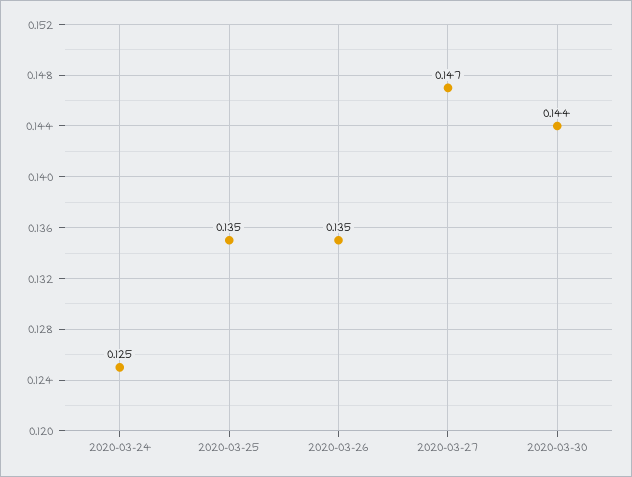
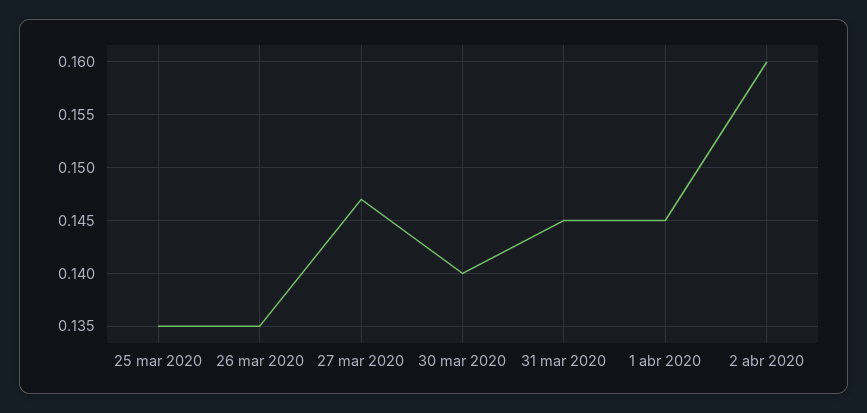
2020-03-24: 0.125 -> none
2020-03-30: 0.144 -> 0.14
31 mar 2020: none -> 0.145
1 abr 2020: none -> 0.145
2 abr 2020: none -> 0.16

